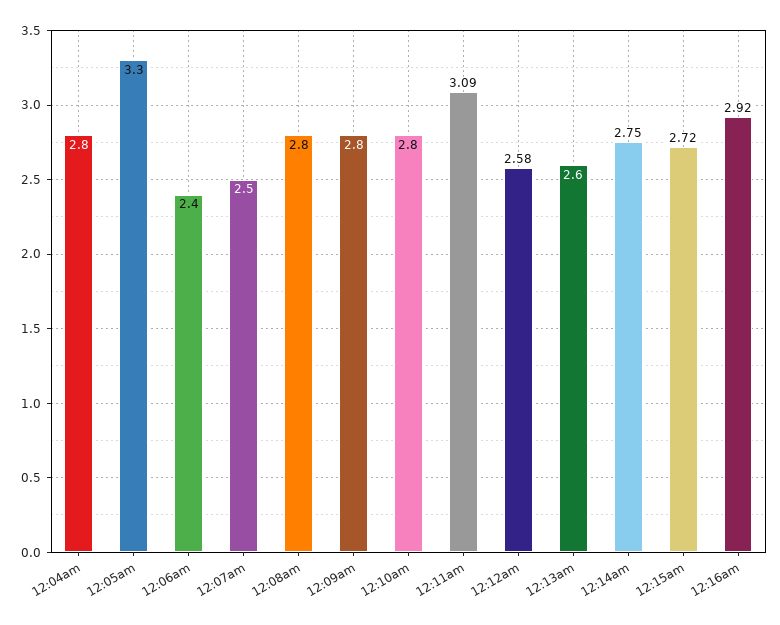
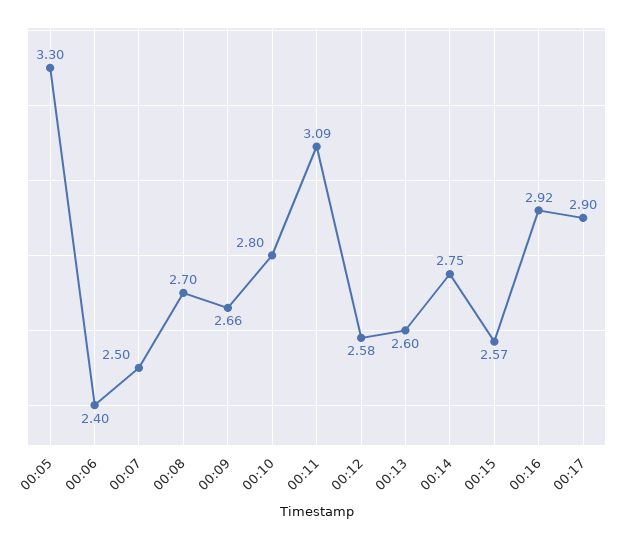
12:04am: 2.8 -> none
12:08am: 2.8 -> 2.7
12:09am: 2.8 -> 2.66
12:15am: 2.72 -> 2.57
00:17: none -> 2.9

